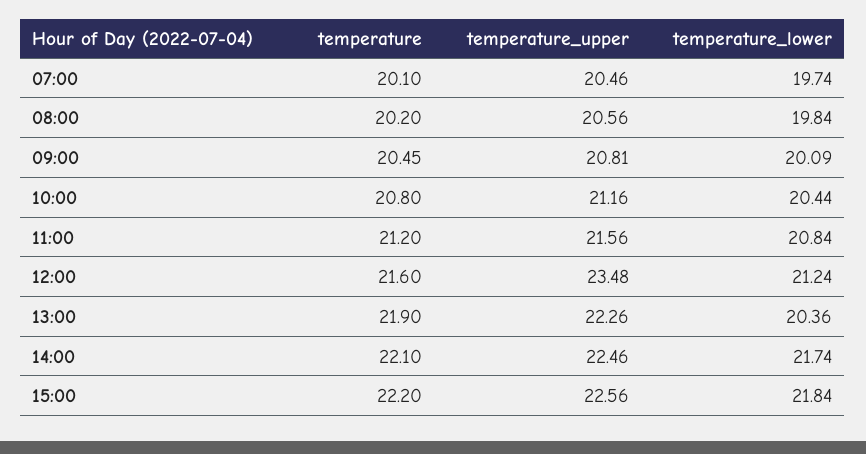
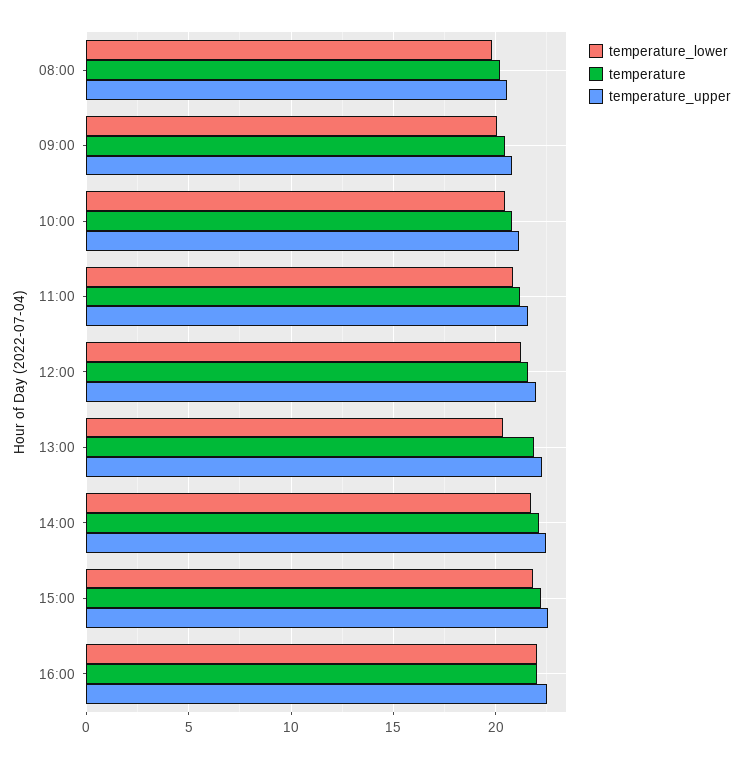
temperature, 07:00: 20.1 -> none
temperature_upper, 07:00: 20.46 -> none
temperature_lower, 07:00: 19.74 -> none
temperature_upper, 12:00: 23.48 -> 22
temperature_lower, 16:00: none -> 22
temperature, 16:00: none -> 22
temperature_upper, 16:00: none -> 22.5

